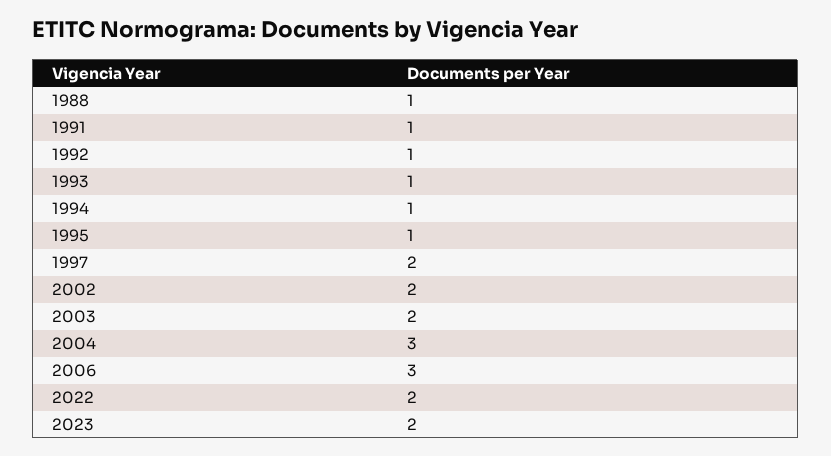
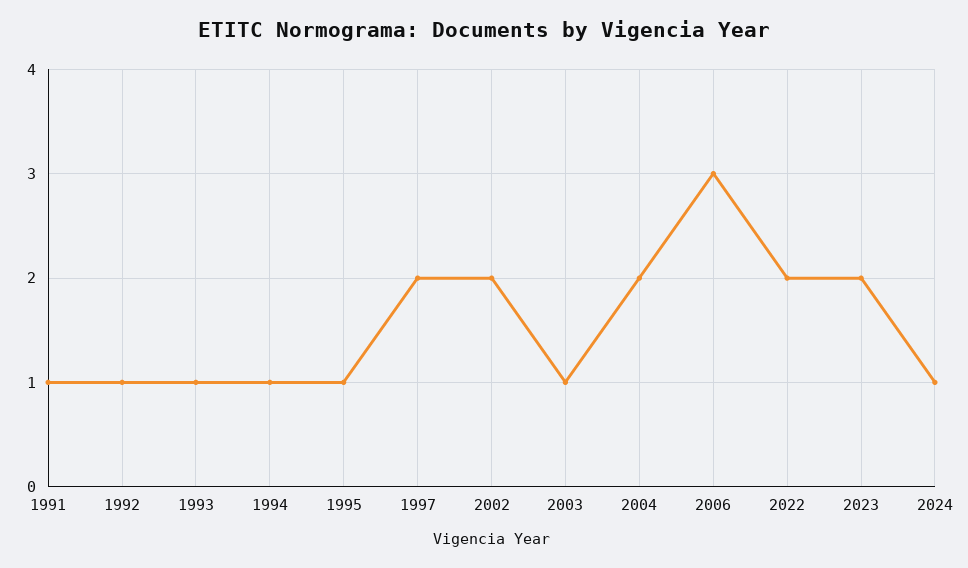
1988: 1 -> none
2003: 2 -> 1
2004: 3 -> 2
2024: none -> 1

